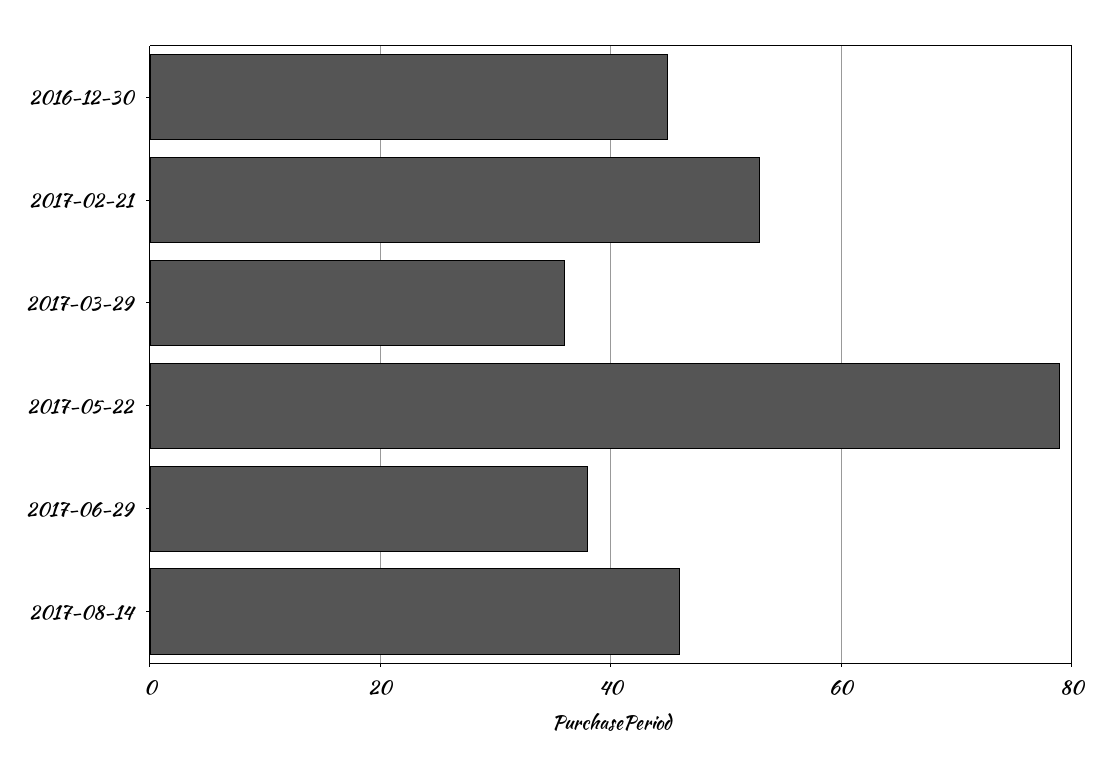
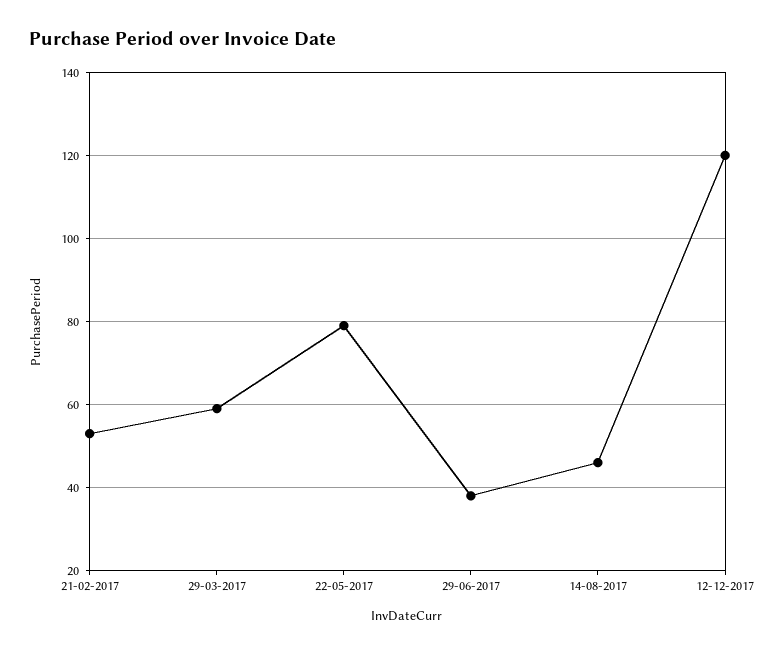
2016-12-30: 45 -> none
2017-03-29: 35 -> 60
12-12-2017: none -> 120

